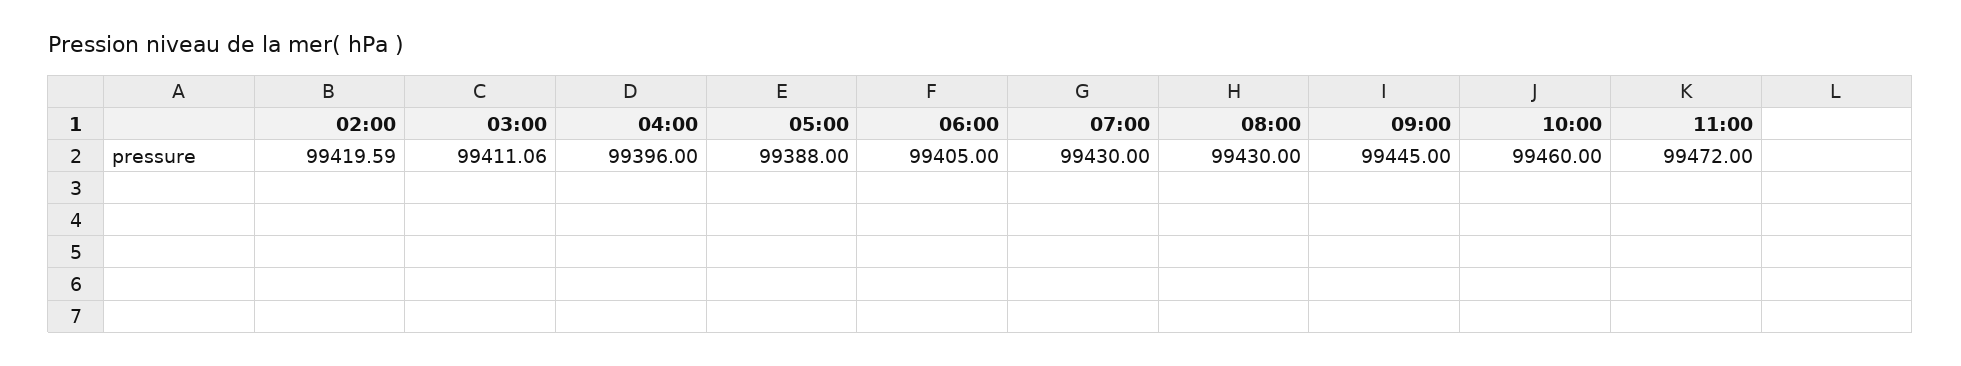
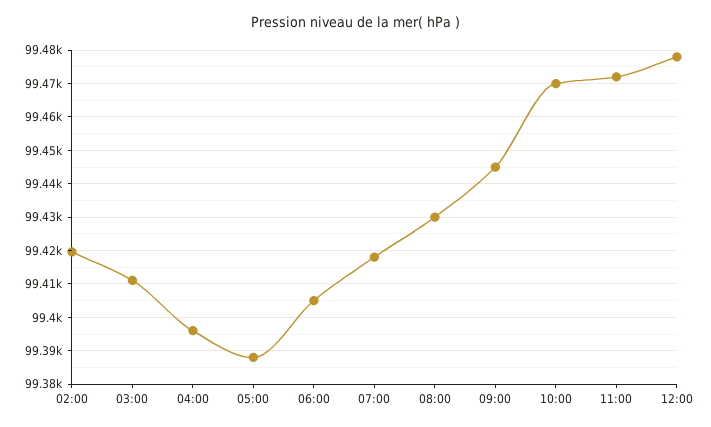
07:00: 99430 -> 99418
10:00: 99460 -> 99470
12:00: none -> 99478

